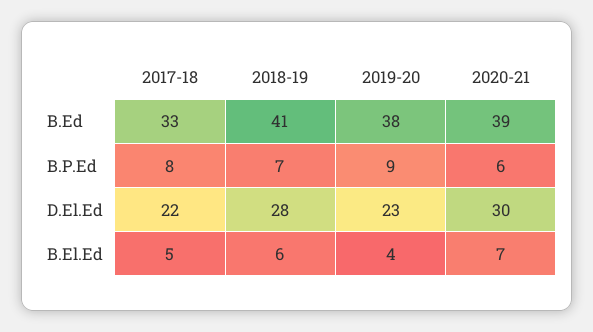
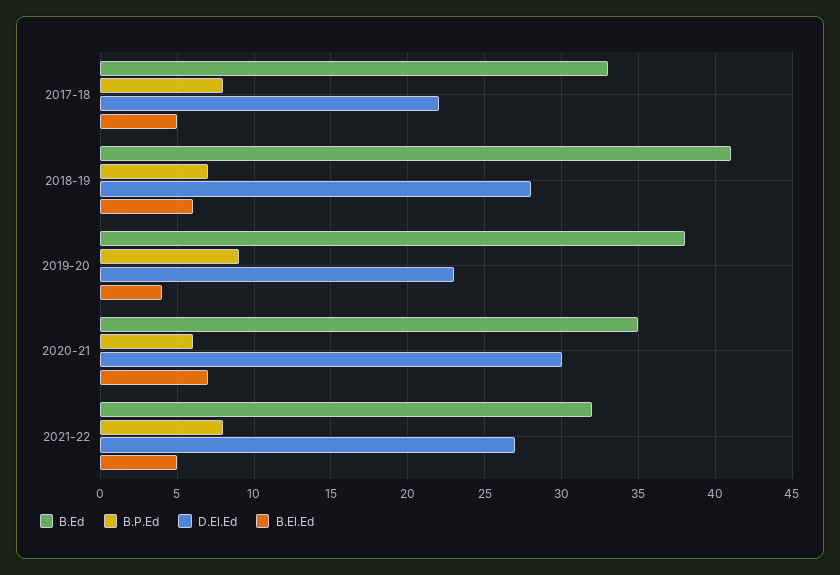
B.Ed, 2020-21: 39 -> 35
B.Ed, 2021-22: none -> 32
B.P.Ed, 2021-22: none -> 8
D.El.Ed, 2021-22: none -> 27
B.El.Ed, 2021-22: none -> 5

